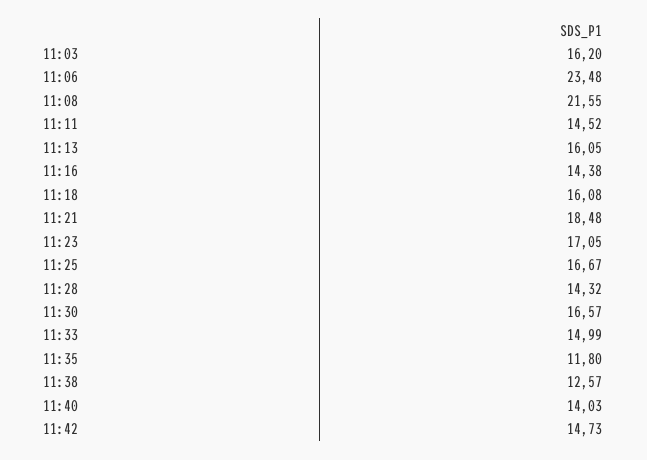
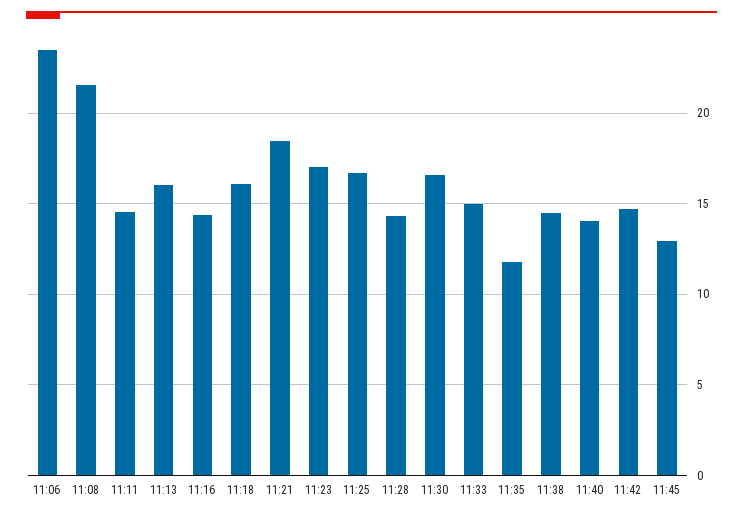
11:03: 16.2 -> none
11:38: 12.57 -> 14.5
11:45: none -> 13

